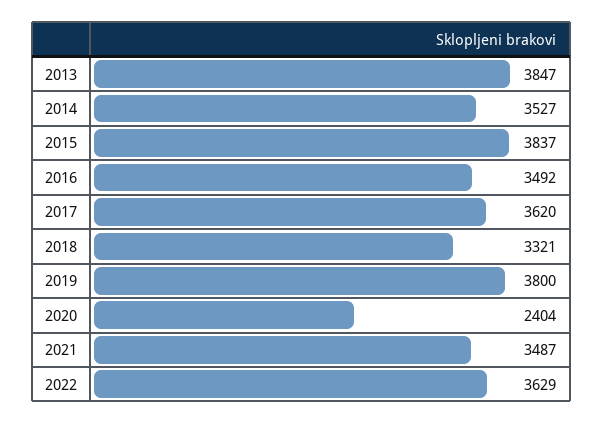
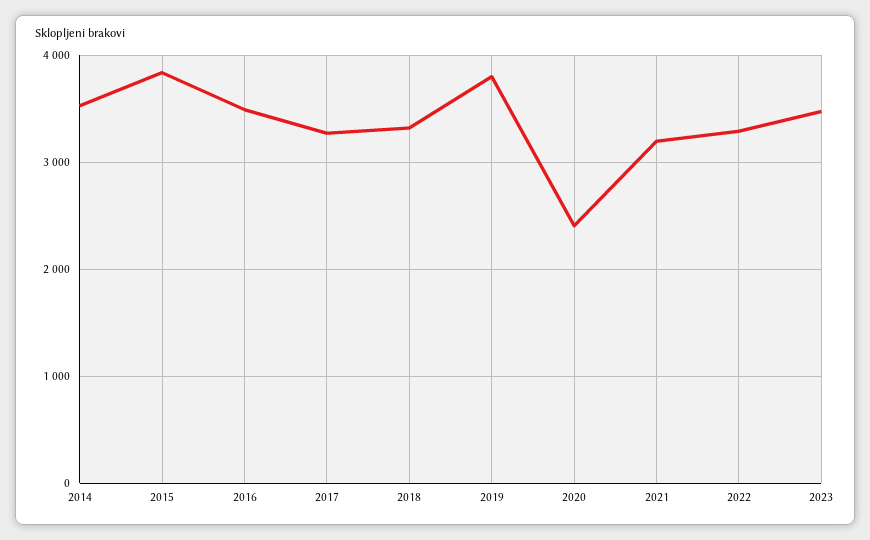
2013: 3847 -> none
2017: 3620 -> 3300
2021: 3487 -> 3200
2022: 3629 -> 3300
2023: none -> 3500

